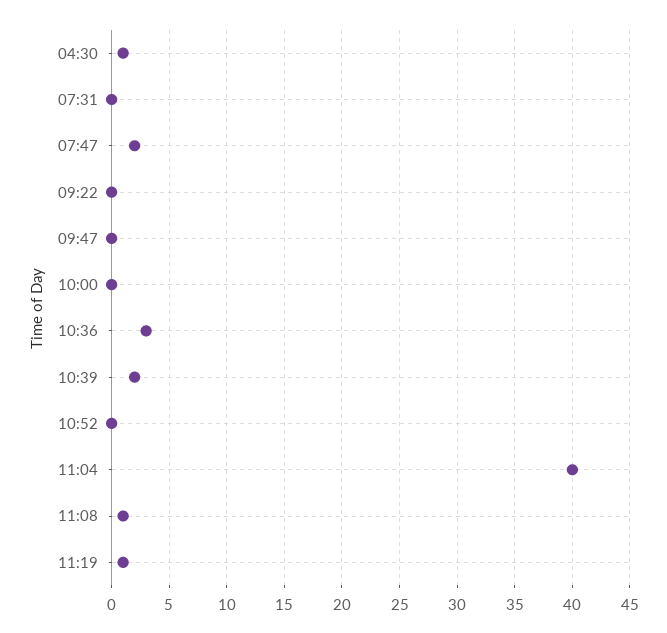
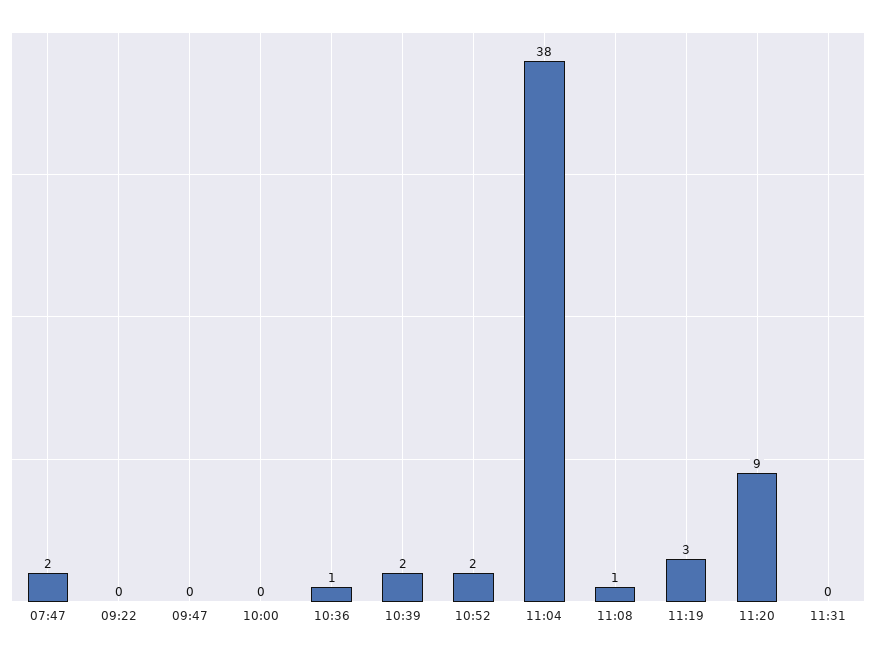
04:30: 1 -> none
07:31: 0 -> none
10:36: 3 -> 1
10:52: 0 -> 2
11:04: 40 -> 38
11:19: 1 -> 3
11:20: none -> 9
11:31: none -> 0

